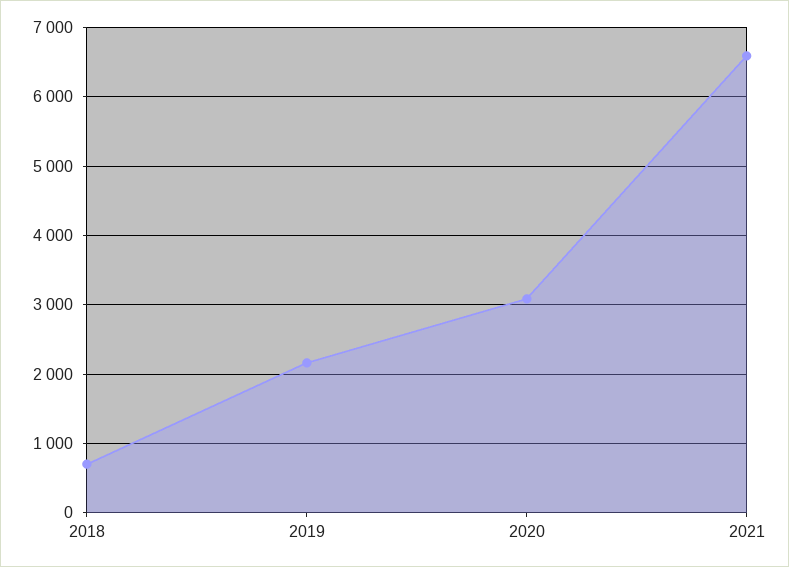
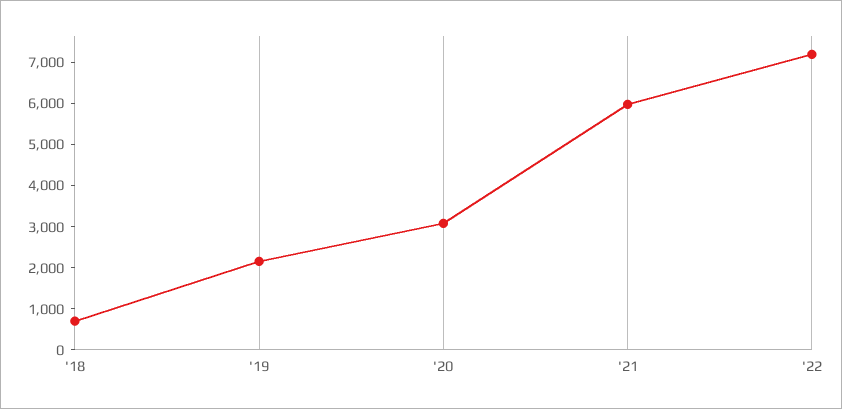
2021: 6600 -> 6000
'22: none -> 7200

